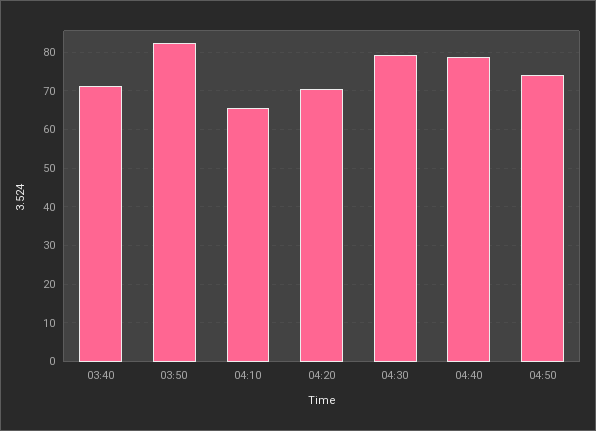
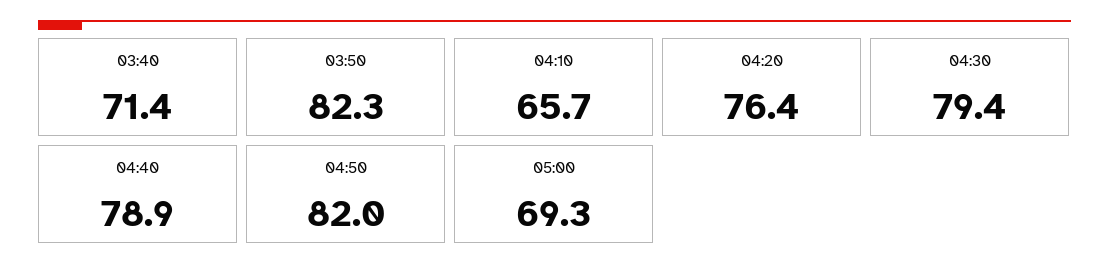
04:20: 70 -> 76.4
04:50: 74 -> 82
05:00: none -> 69.3

